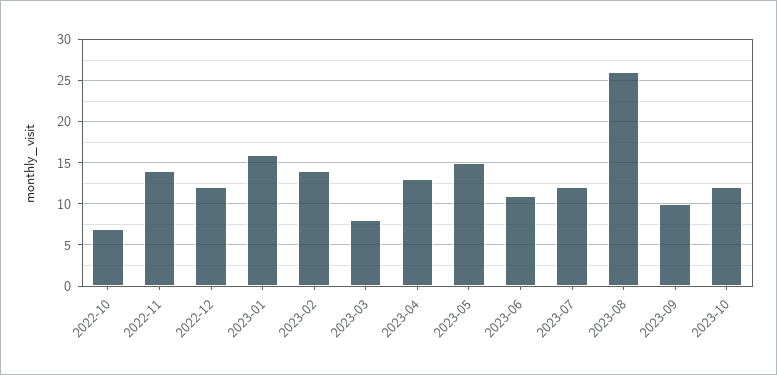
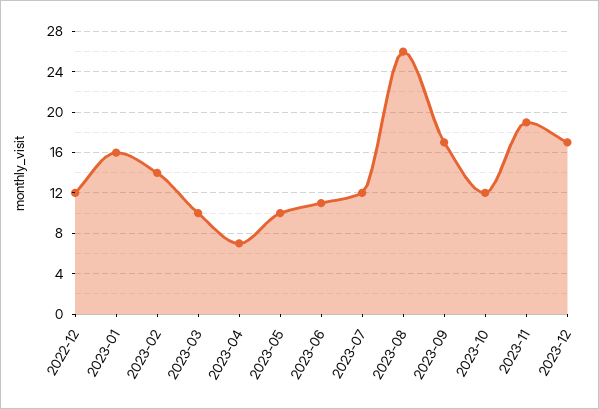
2022-10: 7 -> none
2022-11: 14 -> none
2023-03: 8 -> 10
2023-04: 13 -> 7
2023-05: 15 -> 10
2023-09: 10 -> 17
2023-11: none -> 19
2023-12: none -> 17

